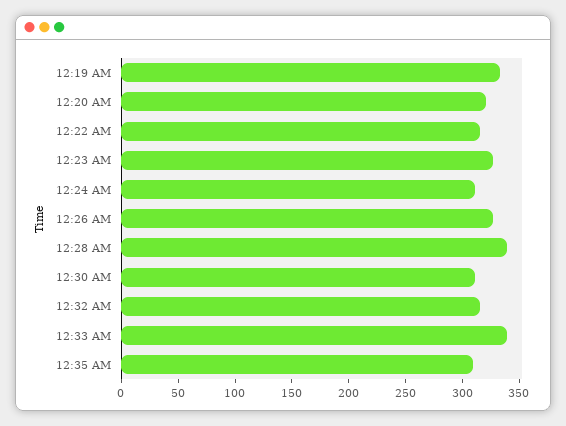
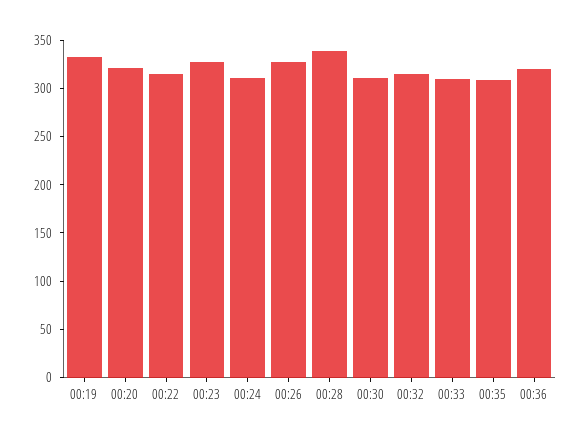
12:33 AM: 340 -> 310
00:36: none -> 320

